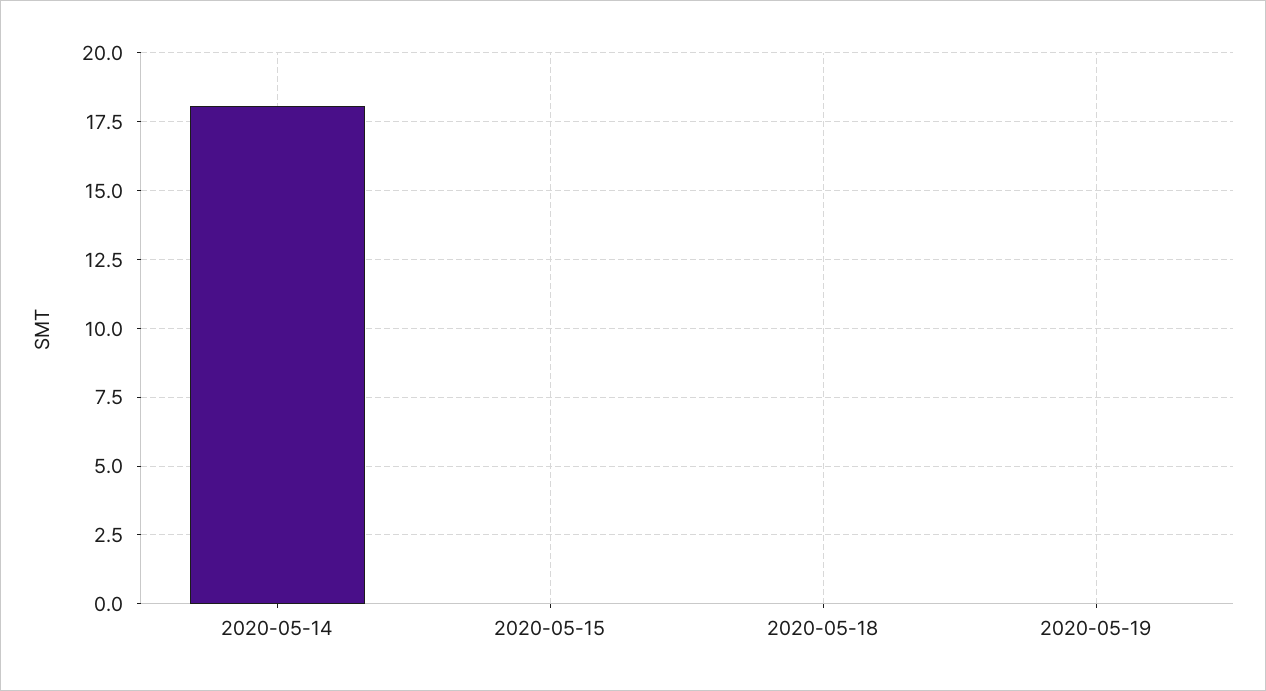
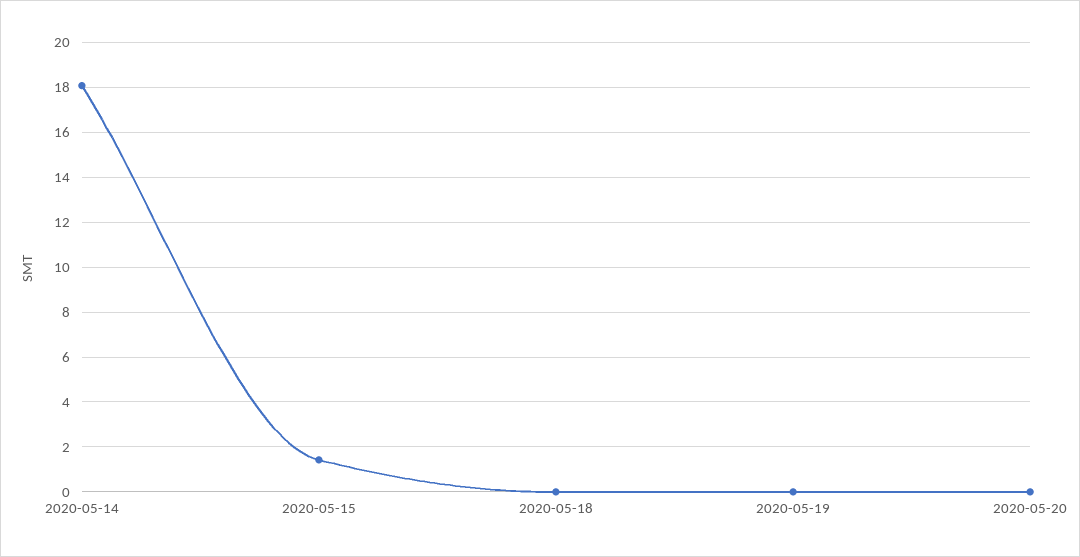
2020-05-15: 0 -> 1.5
2020-05-20: none -> 0

